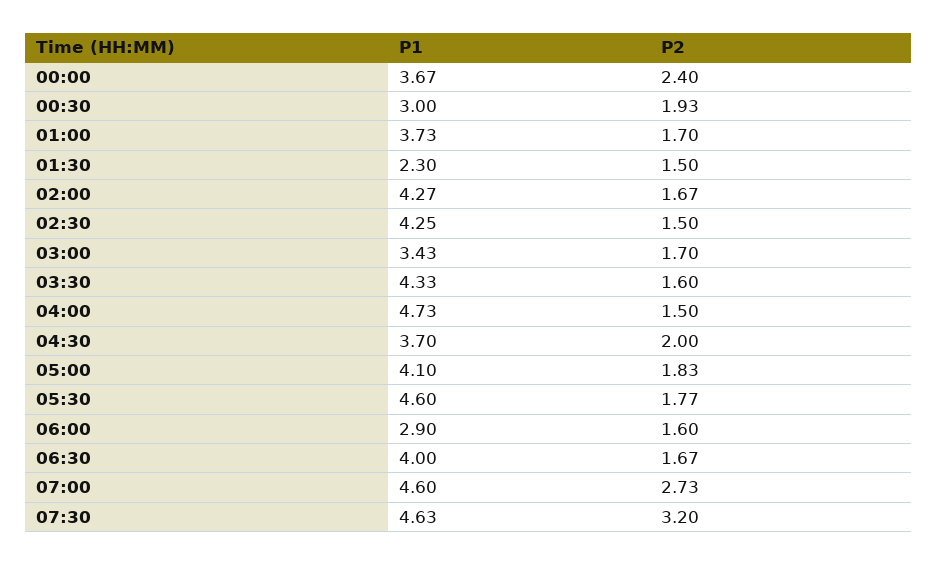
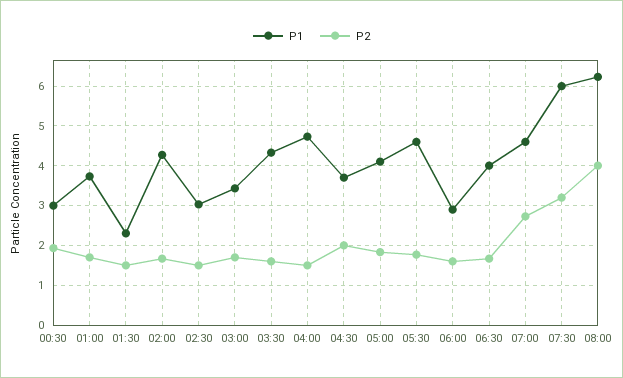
P1, 00:00: 3.67 -> none
P2, 00:00: 2.4 -> none
P1, 02:30: 4.25 -> 3
P1, 07:30: 4.63 -> 6
P1, 08:00: none -> 6.2
P2, 08:00: none -> 4

